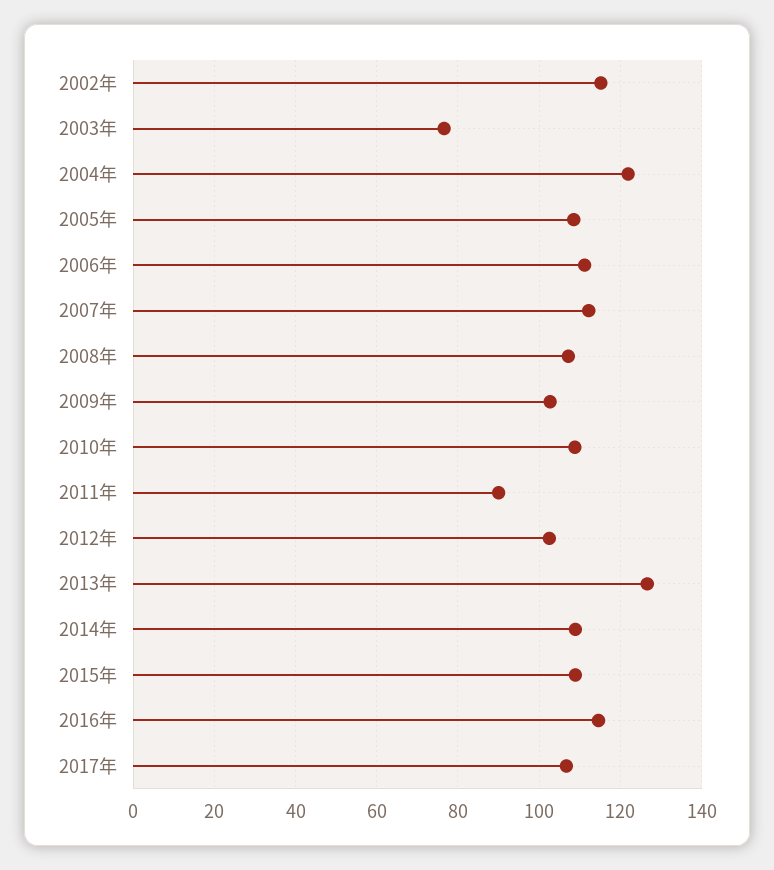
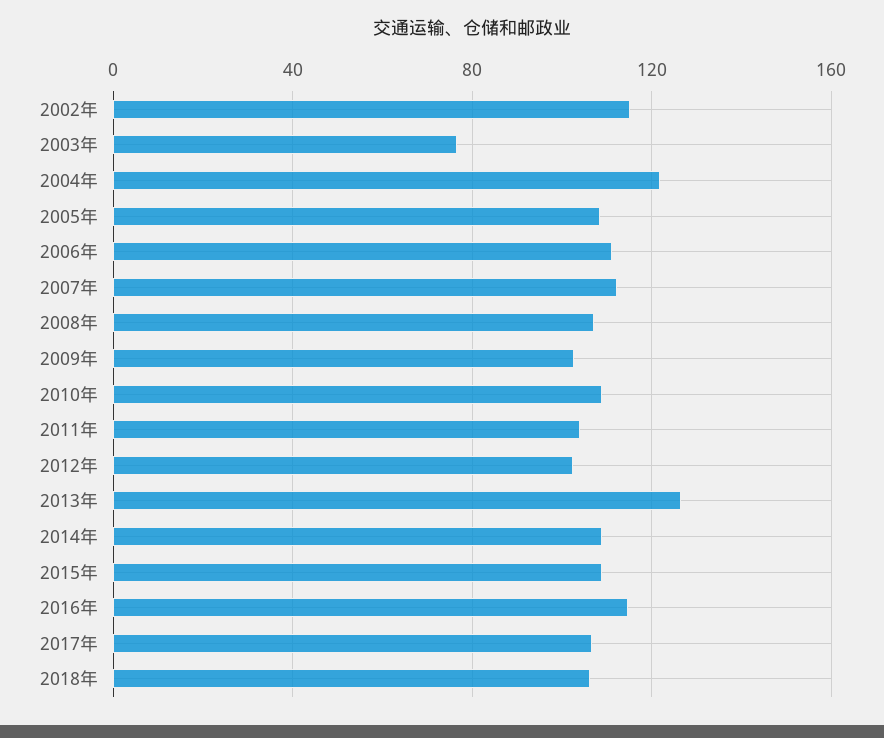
2011年: 90 -> 105
2018年: none -> 105

